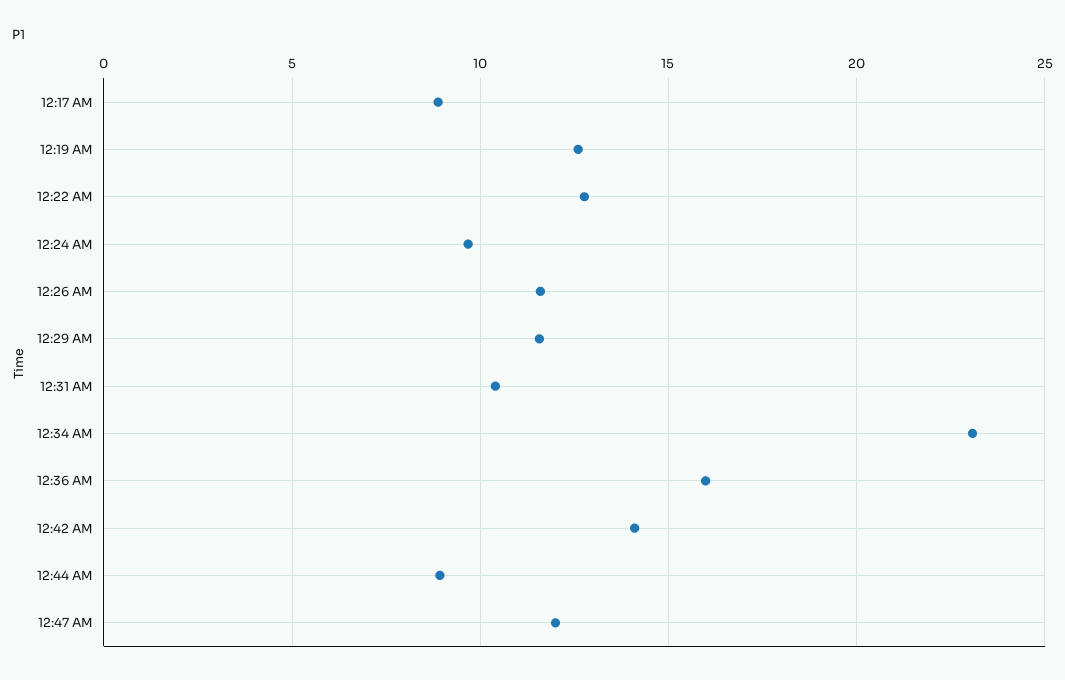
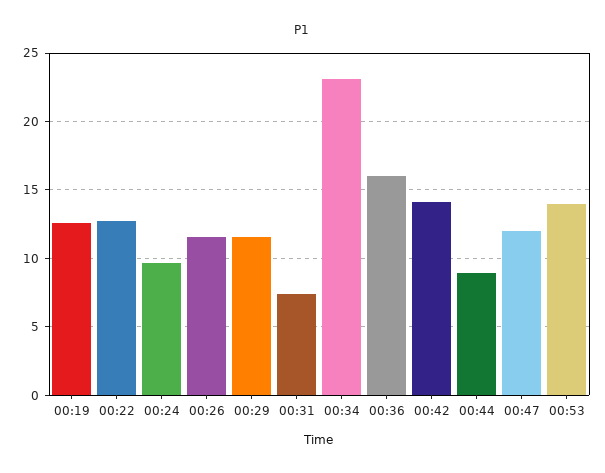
12:17 AM: 9 -> none
12:31 AM: 10.5 -> 7.5
00:53: none -> 14

